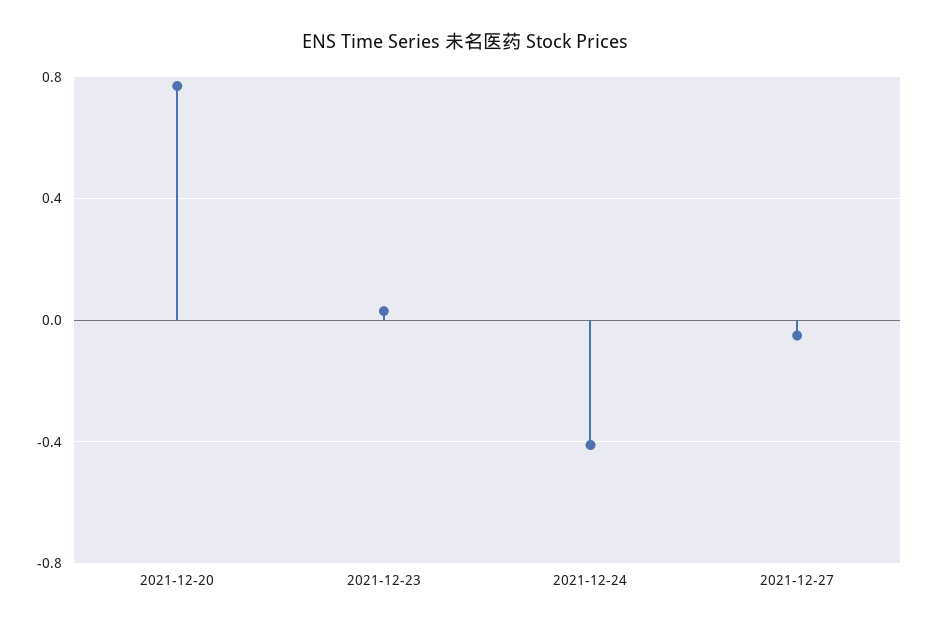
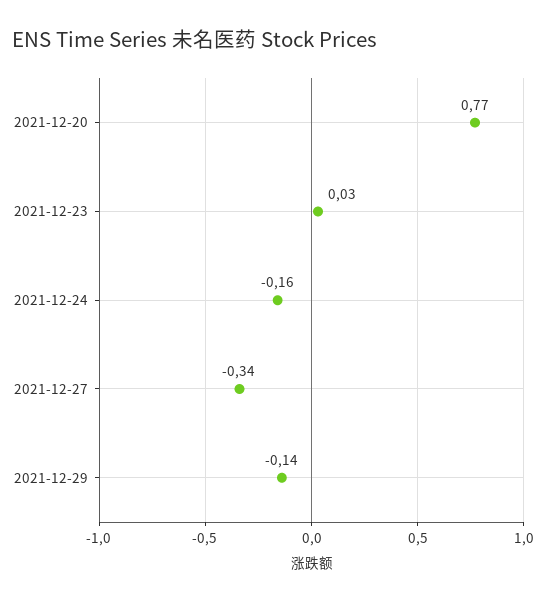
2021-12-24: -0.4 -> -0.16
2021-12-27: -0.05 -> -0.34
2021-12-29: none -> -0.14

